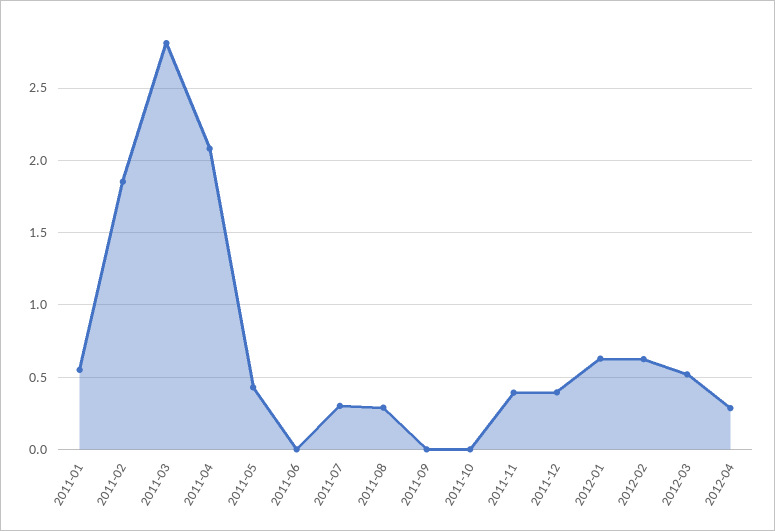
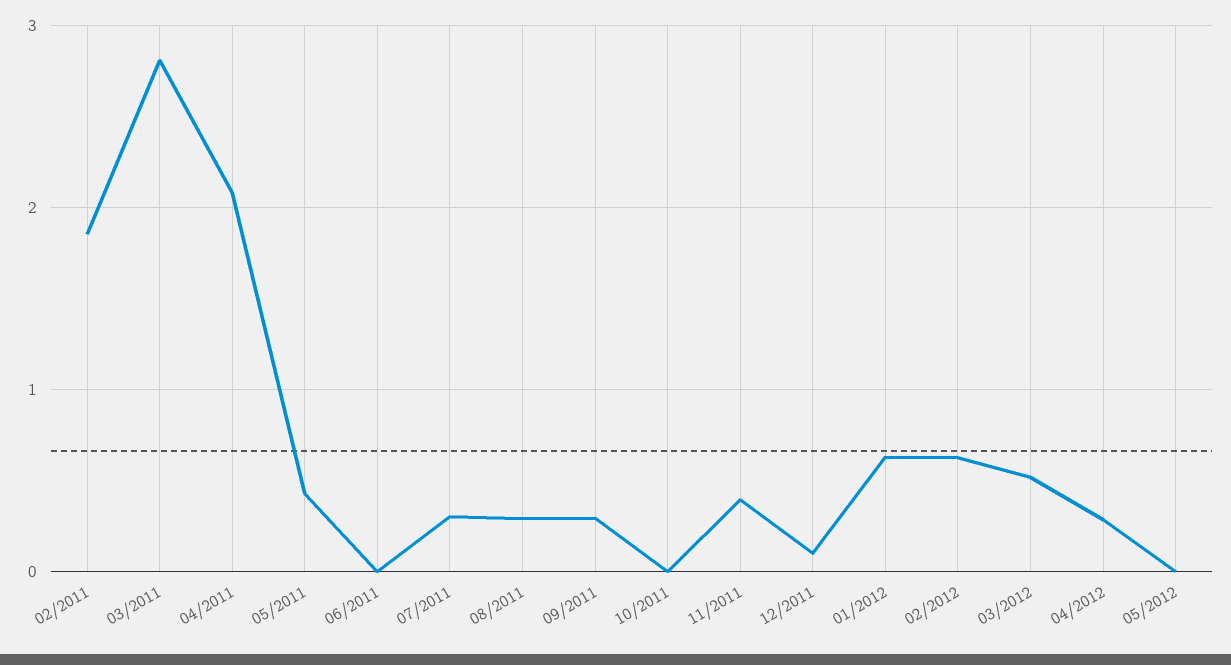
2011-01: 0.55 -> none
2011-09: 0 -> 0.3
2011-12: 0.4 -> 0.1
05/2012: none -> 0

